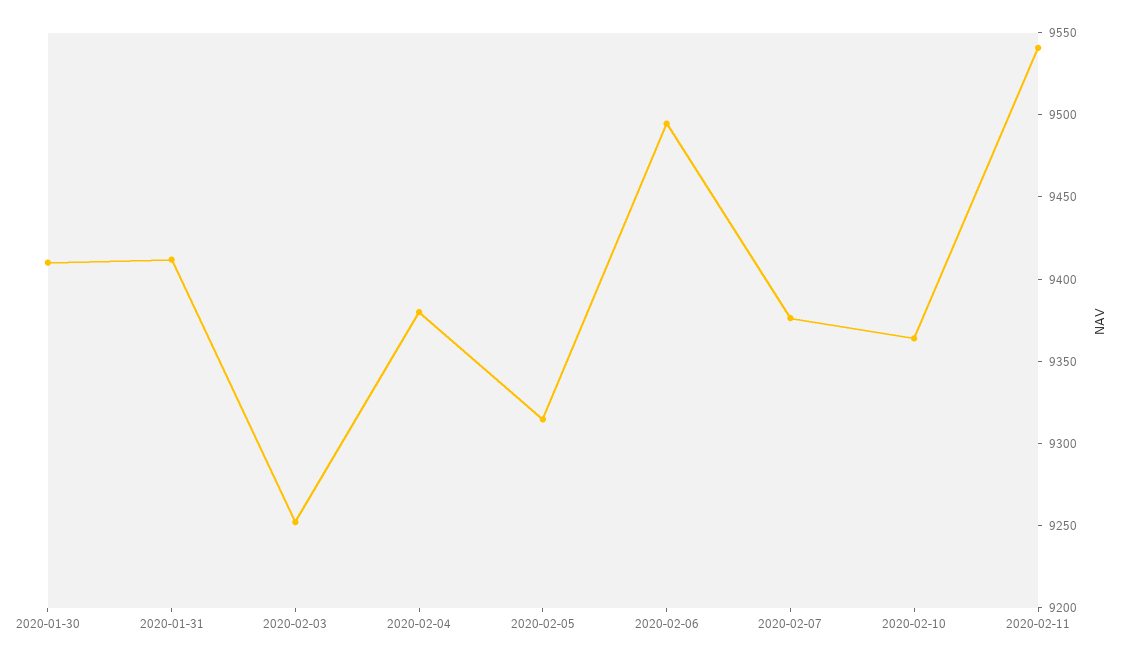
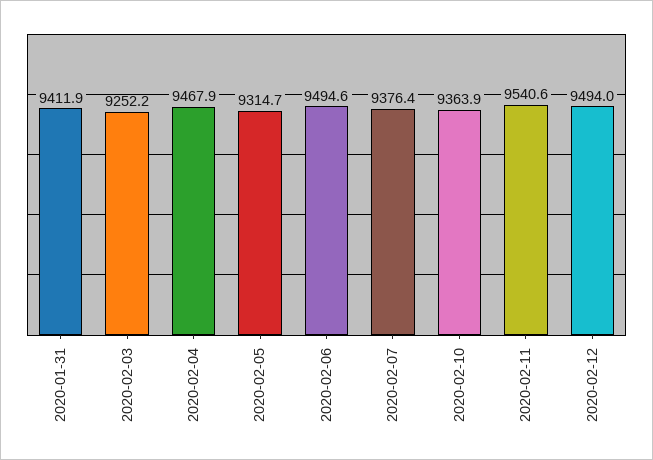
2020-01-30: 9410 -> none
2020-02-04: 9380 -> 9467.9
2020-02-12: none -> 9494

